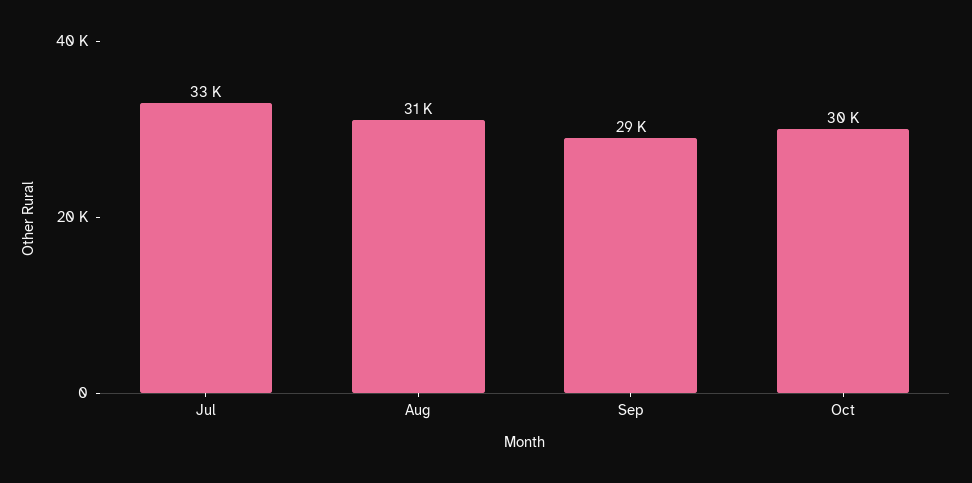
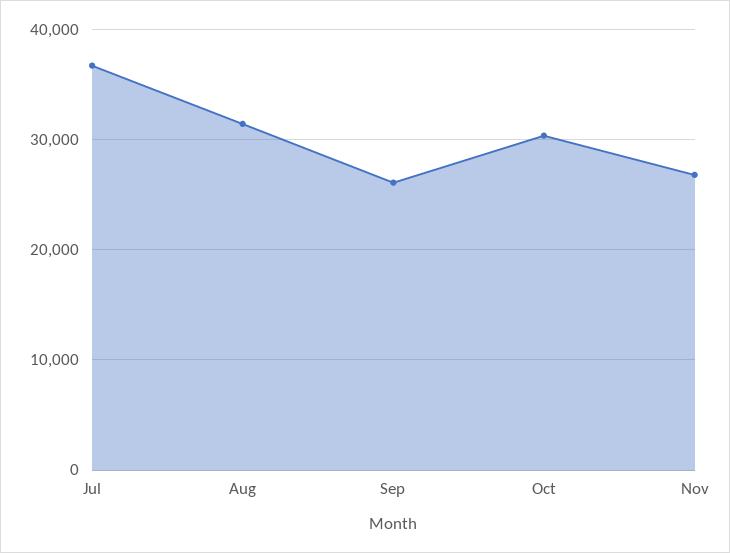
Jul: 33000 -> 37000
Sep: 29000 -> 26000
Nov: none -> 27000

